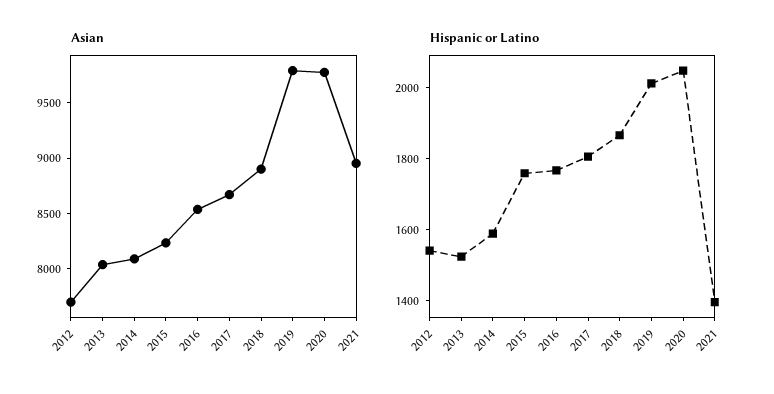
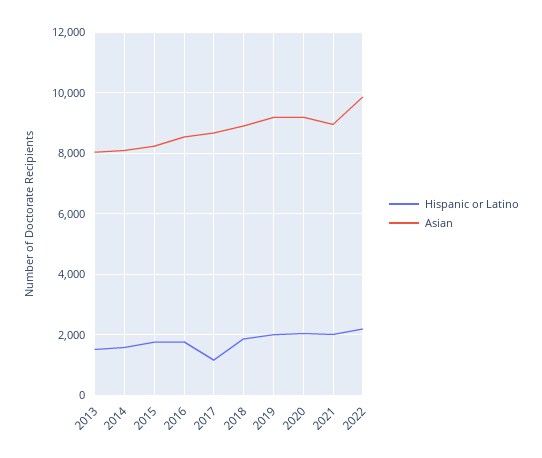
Asian, 2012: 7700 -> none
Asian, 2019: 9800 -> 9200
Asian, 2020: 9800 -> 9200
Hispanic or Latino, 2012: 1550 -> none
Hispanic or Latino, 2017: 1800 -> 1200
Hispanic or Latino, 2021: 1400 -> 2000
Hispanic or Latino, 2022: none -> 2200
Asian, 2022: none -> 9800

